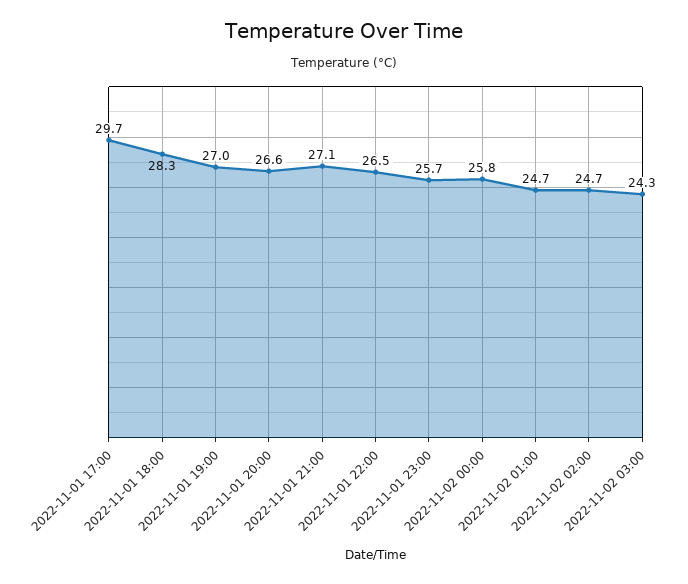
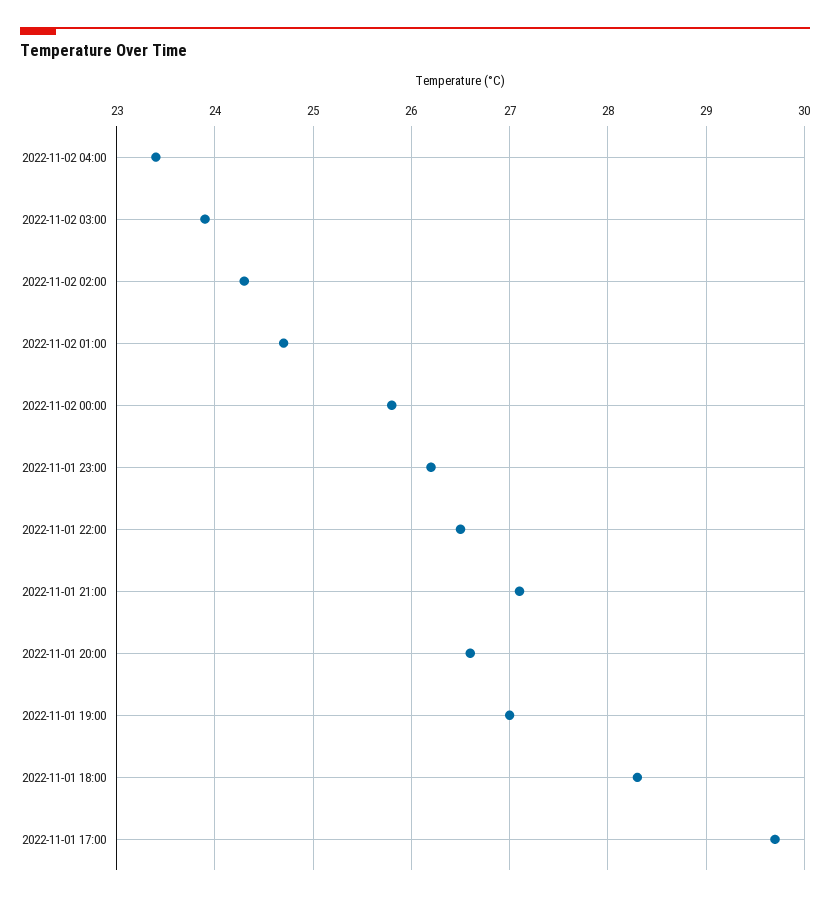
2022-11-01 23:00: 25.7 -> 26.2
2022-11-02 02:00: 24.7 -> 24.3
2022-11-02 03:00: 24.3 -> 23.9
2022-11-02 04:00: none -> 23.4

